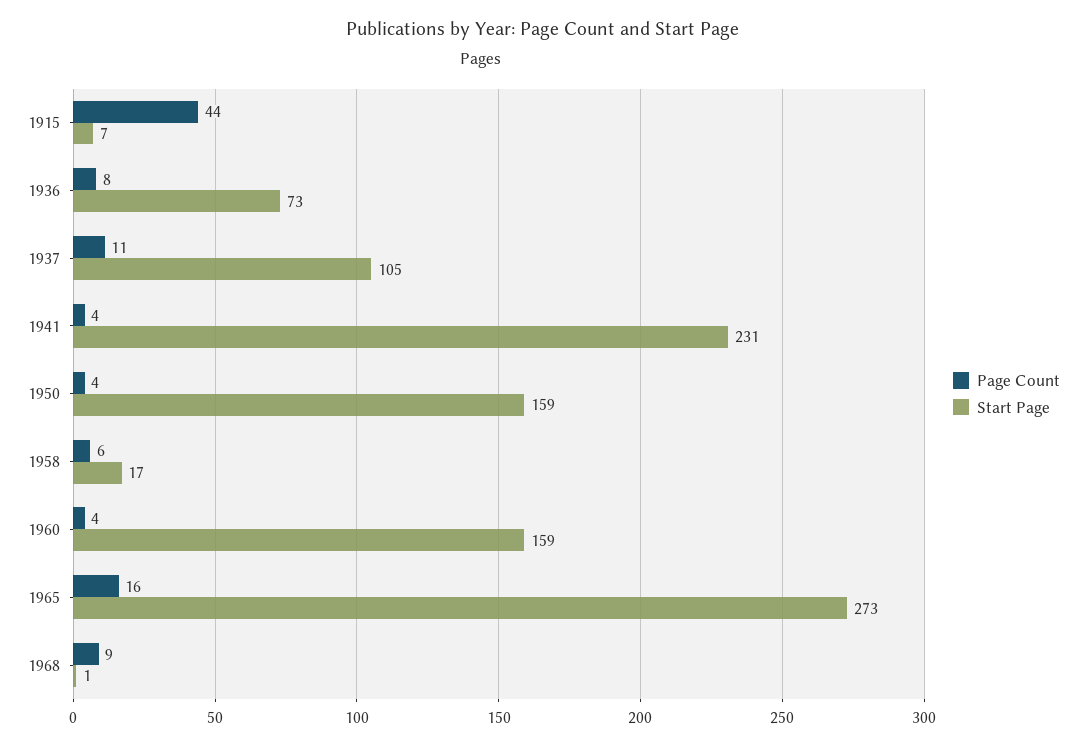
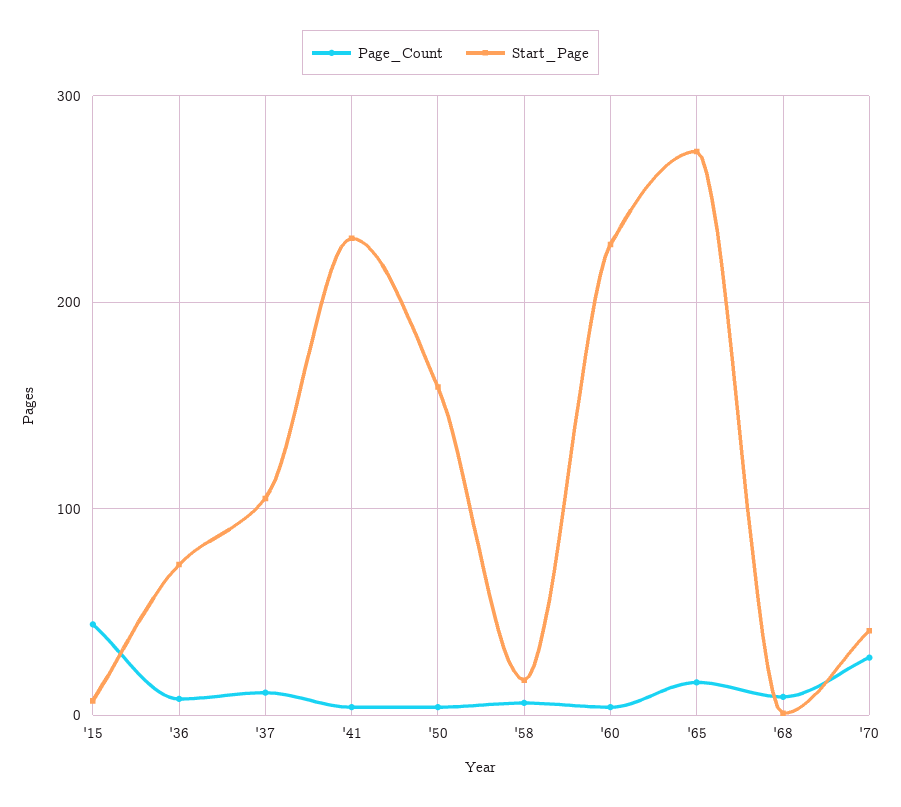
Start Page, 1960: 159 -> 230
Page Count, '70: none -> 30
Start Page, '70: none -> 40

